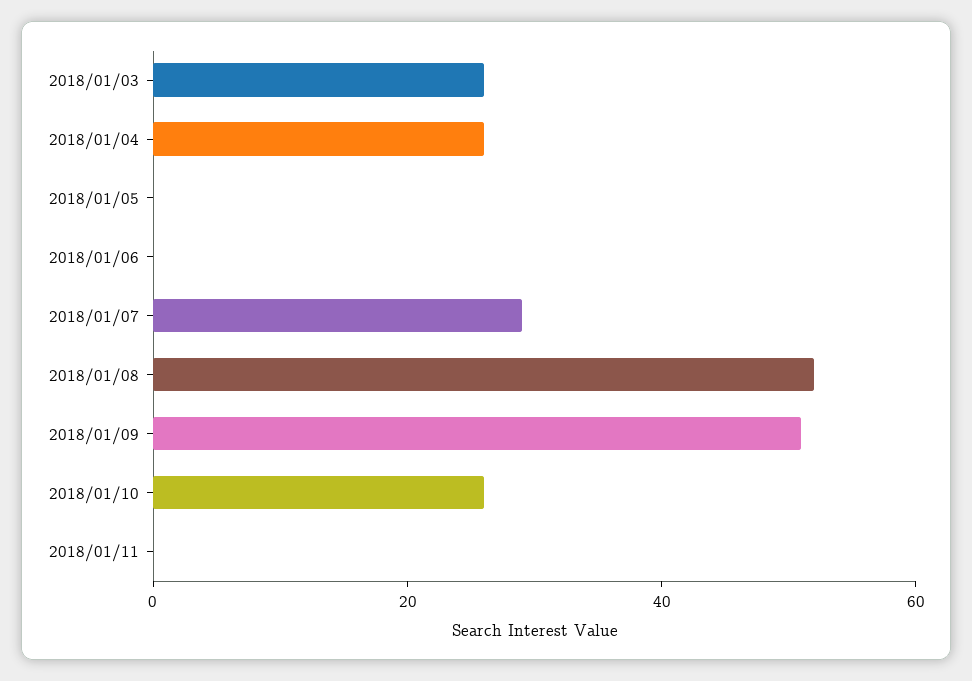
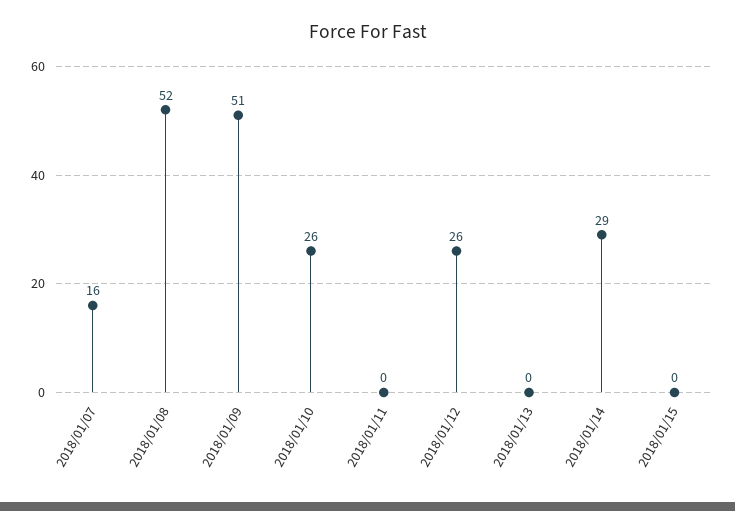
2018/01/03: 25 -> none
2018/01/04: 25 -> none
2018/01/05: 0 -> none
2018/01/06: 0 -> none
2018/01/07: 30 -> 16
2018/01/12: none -> 26
2018/01/13: none -> 0
2018/01/14: none -> 29
2018/01/15: none -> 0

